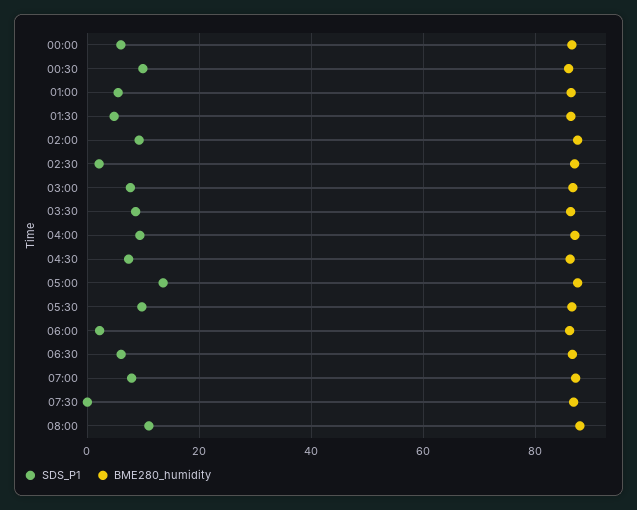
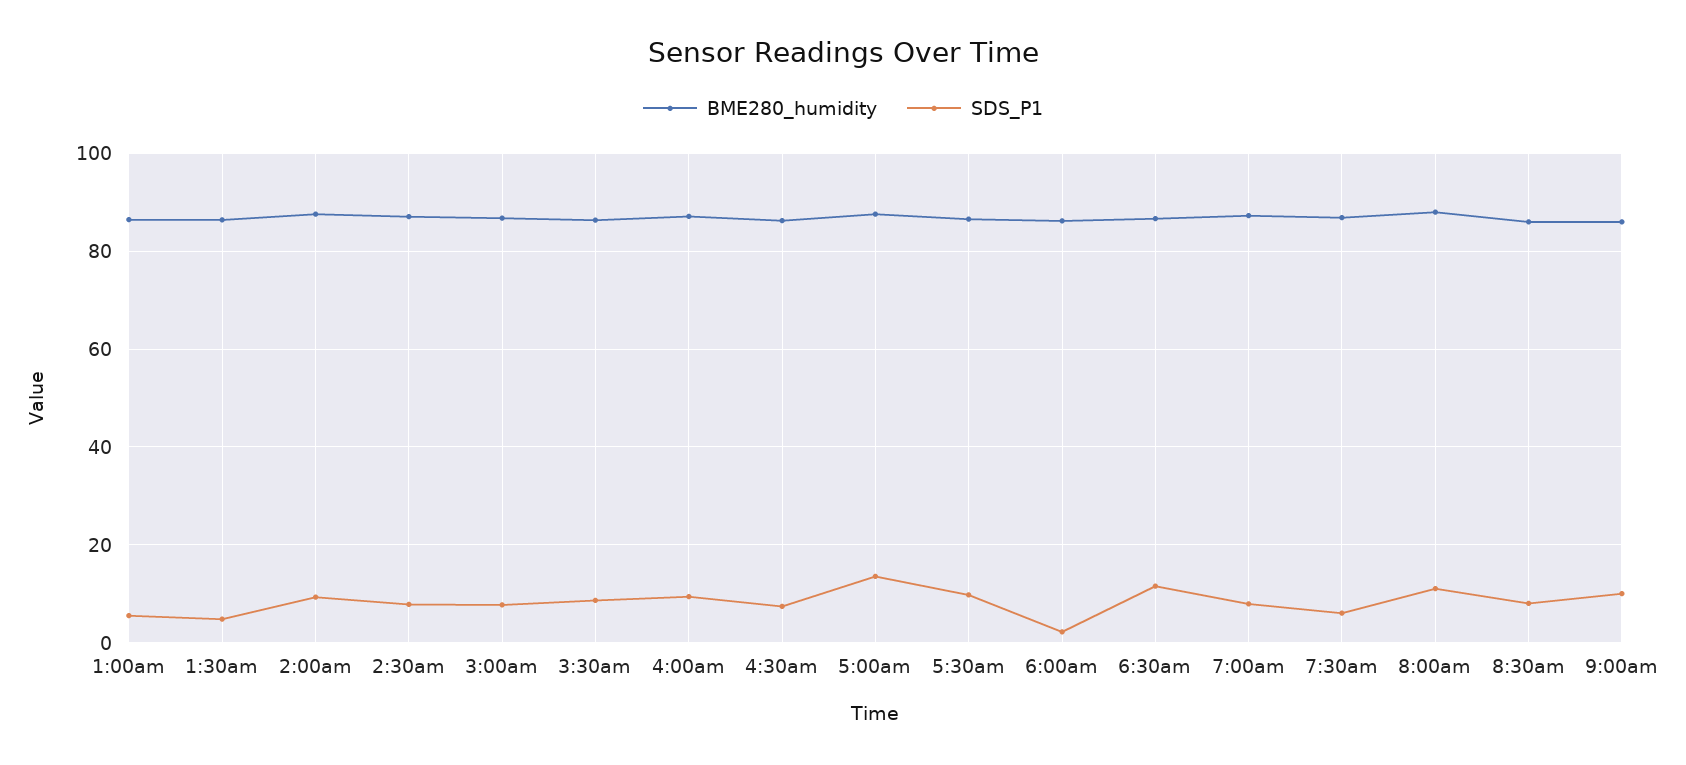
SDS_P1, 00:00: 6 -> none
BME280_humidity, 00:00: 86 -> none
SDS_P1, 00:30: 10 -> none
BME280_humidity, 00:30: 86 -> none
SDS_P1, 02:30: 2 -> 8
SDS_P1, 06:30: 6 -> 12
SDS_P1, 07:30: 0 -> 6
BME280_humidity, 8:30am: none -> 86
SDS_P1, 8:30am: none -> 8
BME280_humidity, 9:00am: none -> 86
SDS_P1, 9:00am: none -> 10

